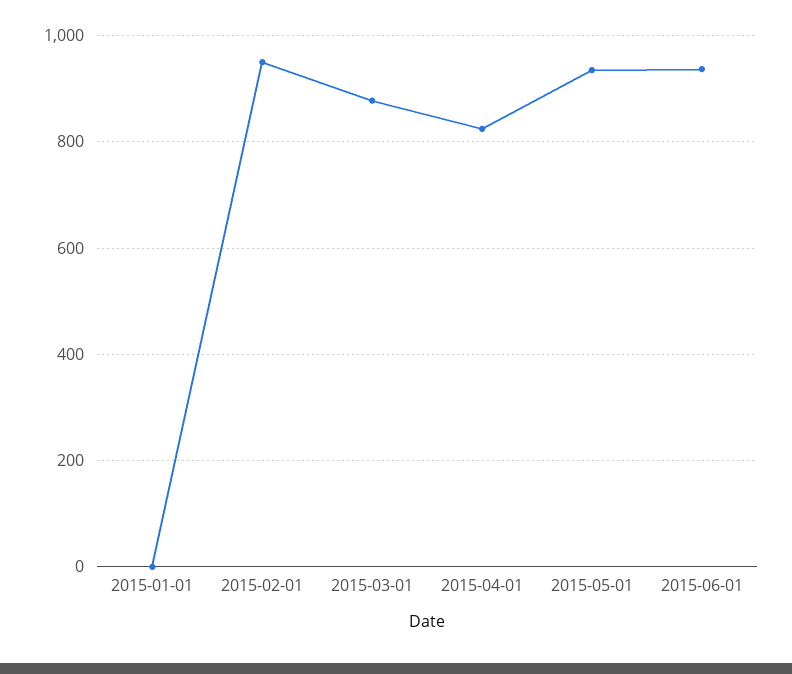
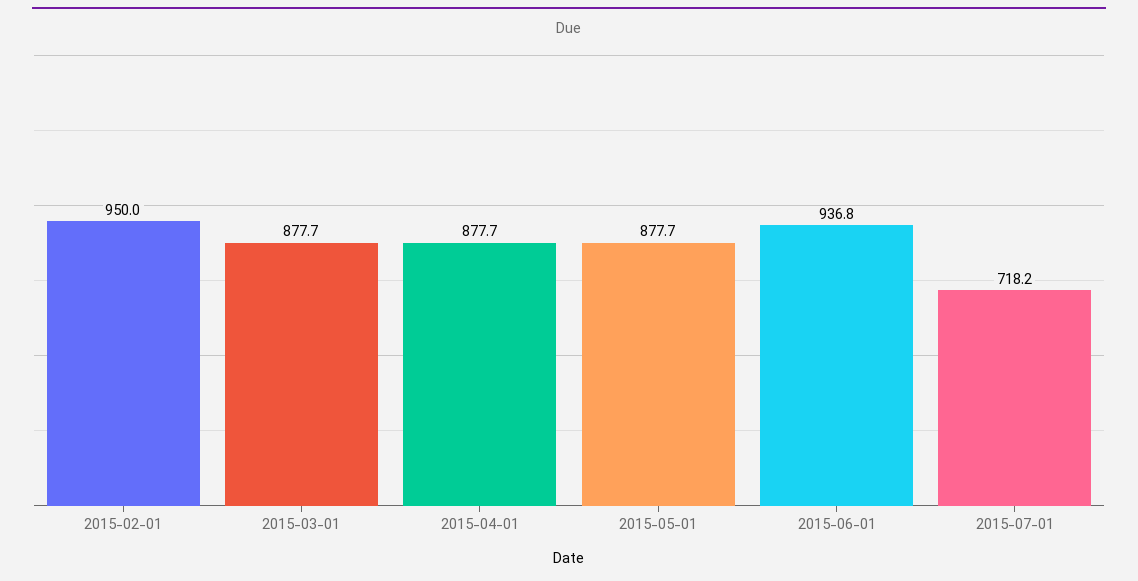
2015-01-01: 0 -> none
2015-04-01: 820 -> 877.7
2015-05-01: 940 -> 877.7
2015-07-01: none -> 718.2

